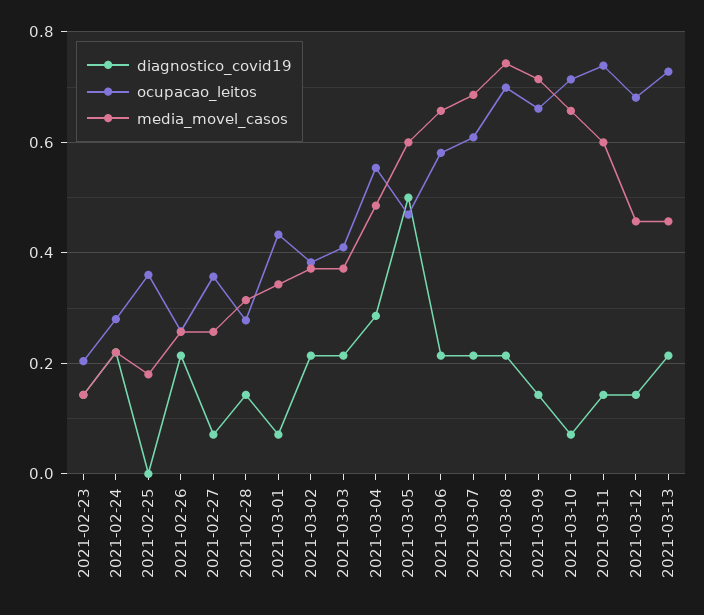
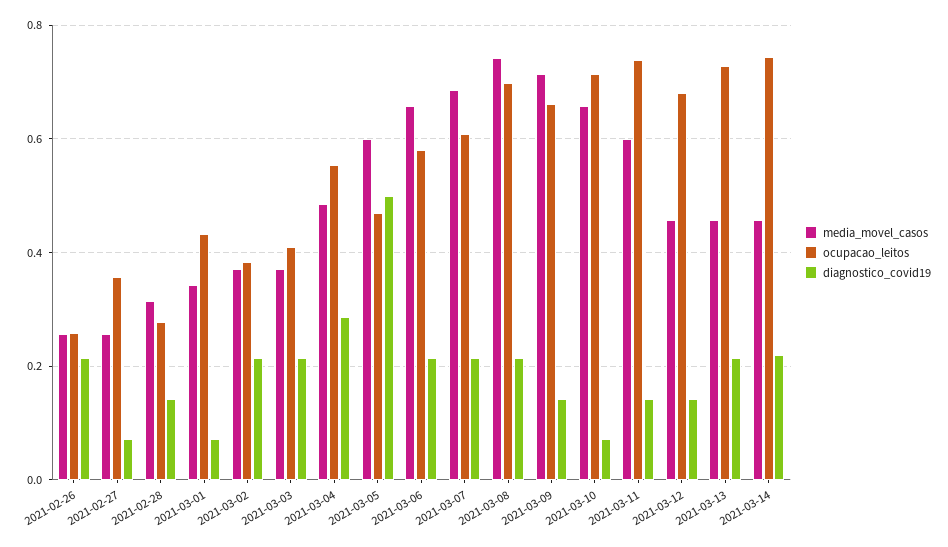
diagnostico_covid19, 2021-02-23: 0.14 -> none
ocupacao_leitos, 2021-02-23: 0.2 -> none
media_movel_casos, 2021-02-23: 0.14 -> none
diagnostico_covid19, 2021-02-24: 0.22 -> none
ocupacao_leitos, 2021-02-24: 0.28 -> none
media_movel_casos, 2021-02-24: 0.22 -> none
diagnostico_covid19, 2021-02-25: 0 -> none
ocupacao_leitos, 2021-02-25: 0.36 -> none
media_movel_casos, 2021-02-25: 0.18 -> none
media_movel_casos, 2021-03-14: none -> 0.46
ocupacao_leitos, 2021-03-14: none -> 0.74
diagnostico_covid19, 2021-03-14: none -> 0.22

